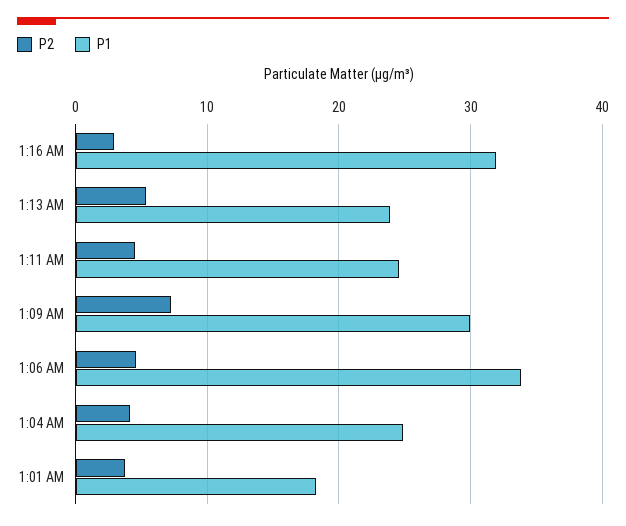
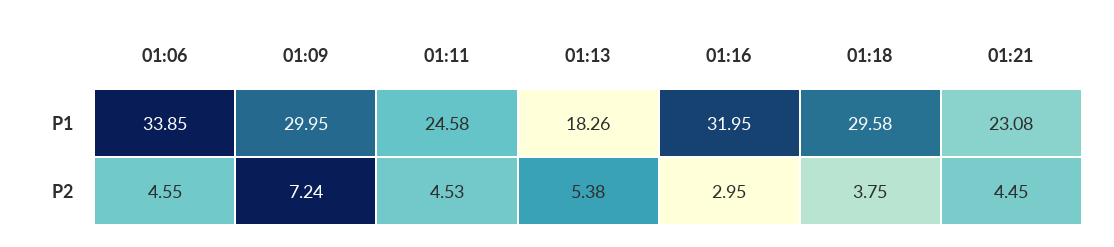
P1, 1:13 AM: 24 -> 18.26
P2, 1:04 AM: 4 -> none
P1, 1:04 AM: 25 -> none
P2, 1:01 AM: 4 -> none
P1, 1:01 AM: 18 -> none
P1, 01:18: none -> 29.58
P1, 01:21: none -> 23.08
P2, 01:18: none -> 3.75
P2, 01:21: none -> 4.45

